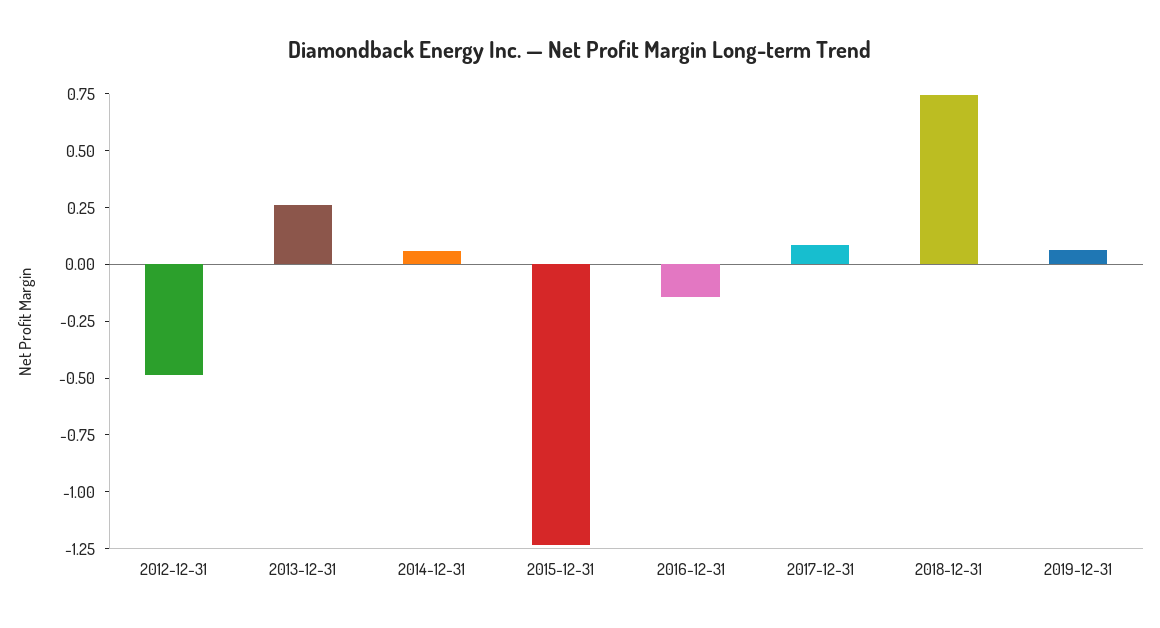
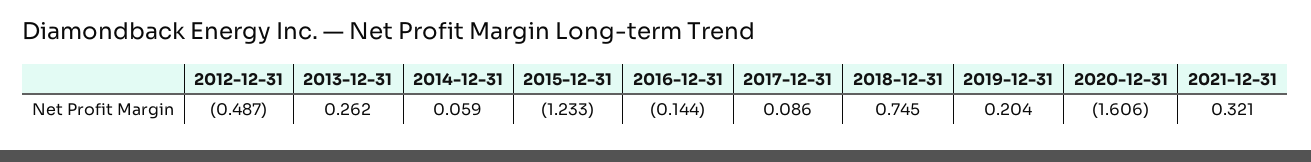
2019-12-31: 0.05 -> 0.204
2020-12-31: none -> -1.606
2021-12-31: none -> 0.321

